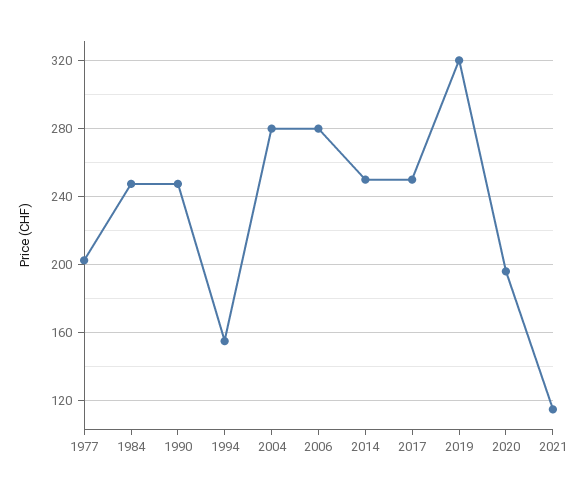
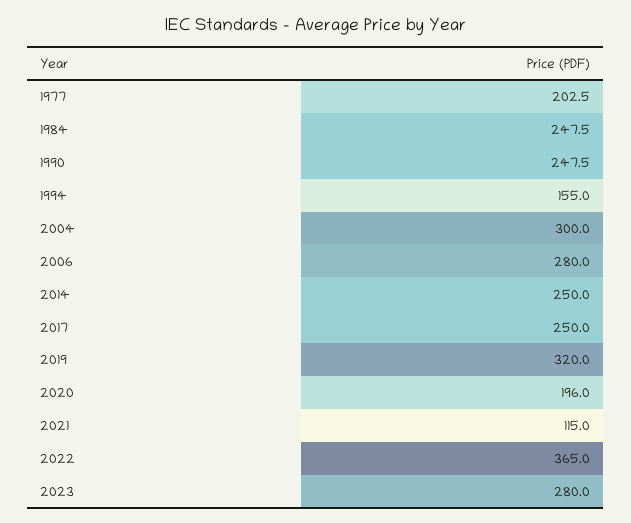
2004: 280 -> 300
2022: none -> 365
2023: none -> 280

